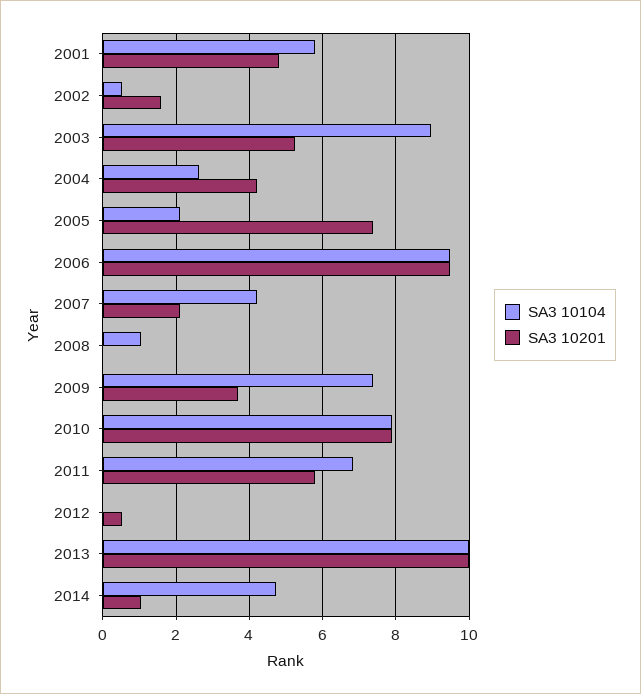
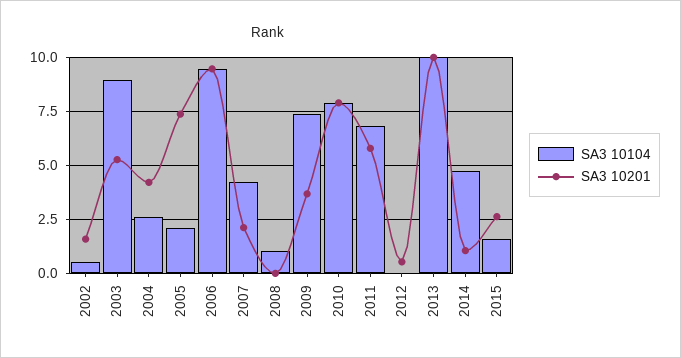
SA3 10104, 2001: 5.8 -> none
SA3 10201, 2001: 4.8 -> none
SA3 10104, 2015: none -> 1.5
SA3 10201, 2015: none -> 2.5

